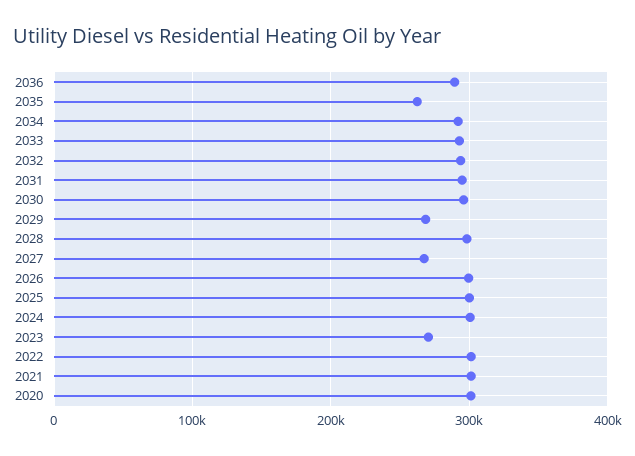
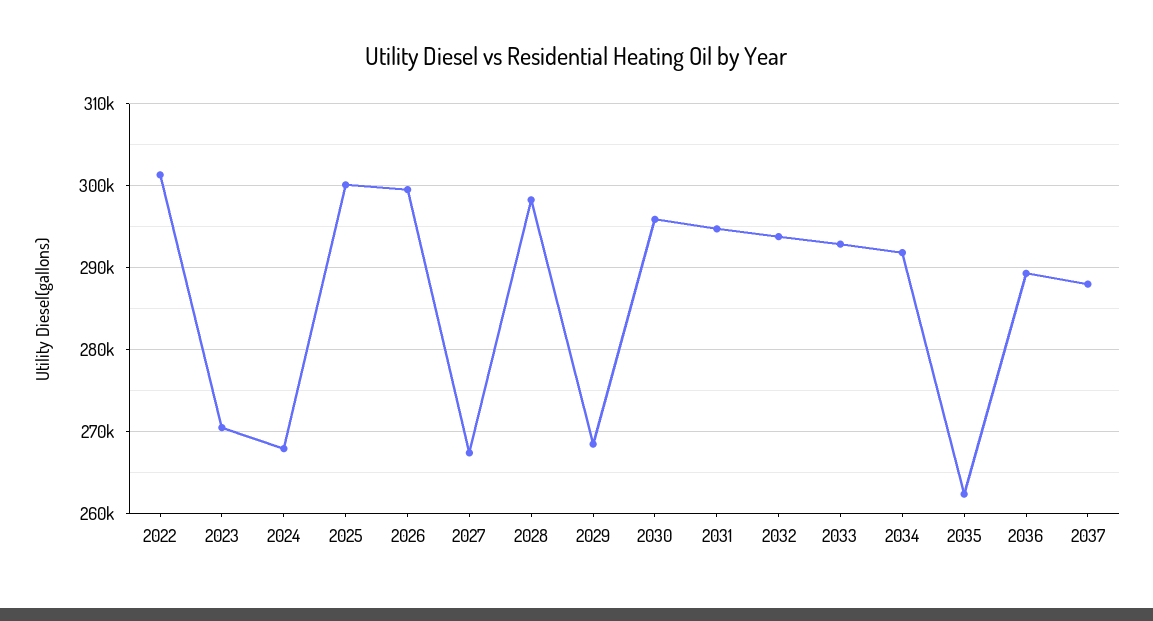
2024: 300000 -> 268000
2021: 300000 -> none
2020: 300000 -> none
2037: none -> 288000

